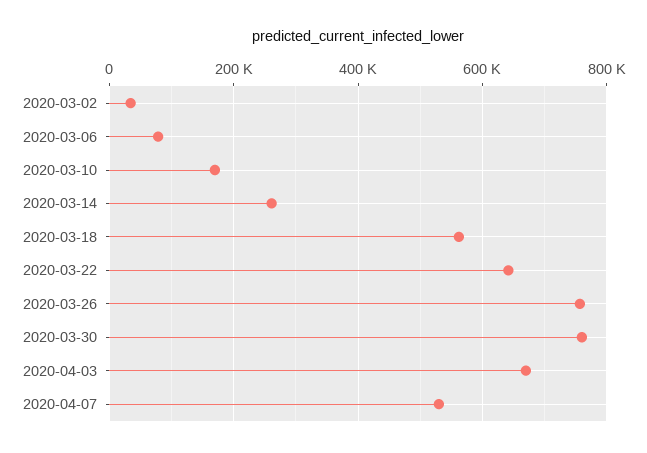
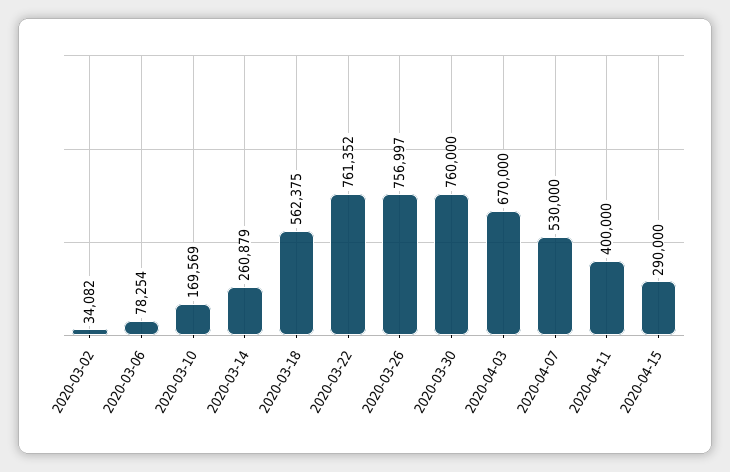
2020-03-22: 640000 -> 761352
2020-04-11: none -> 400000
2020-04-15: none -> 290000

